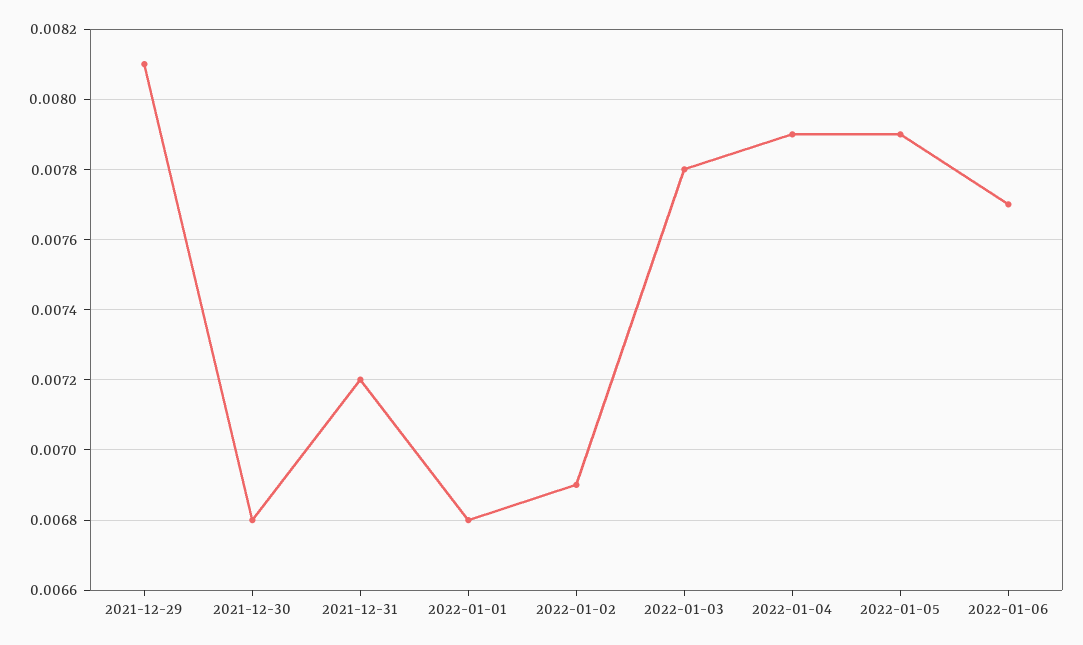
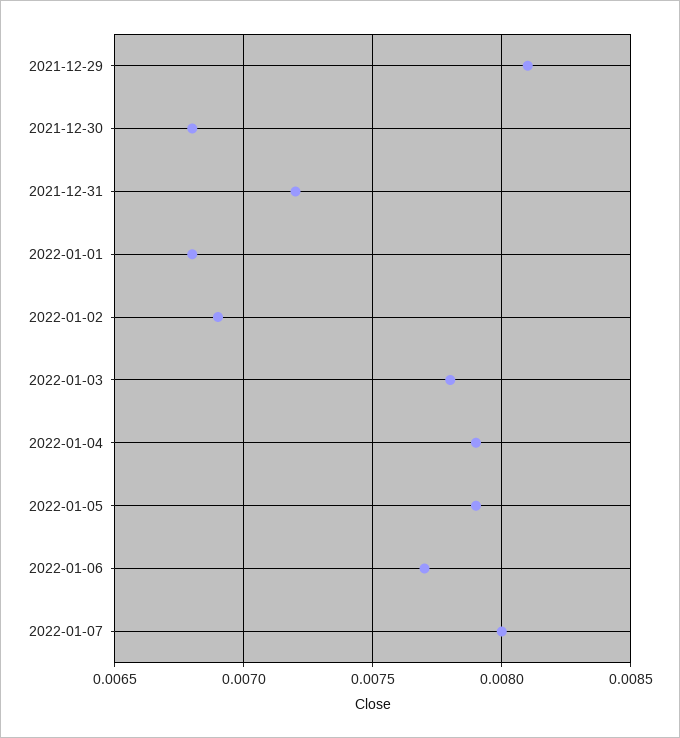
2022-01-07: none -> 0.008

